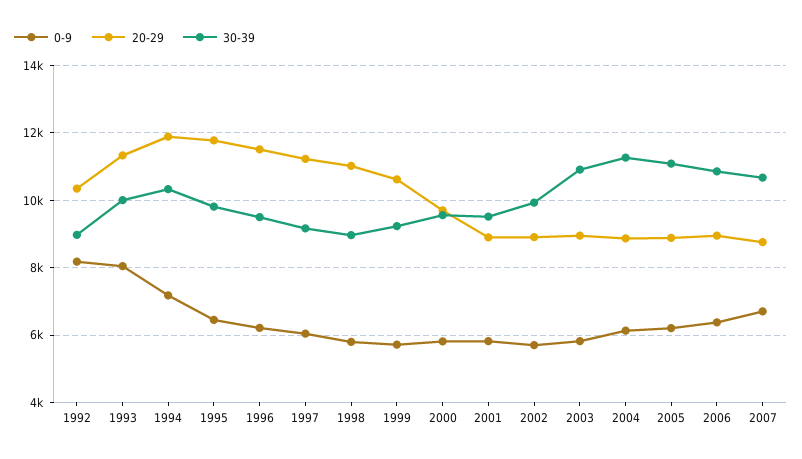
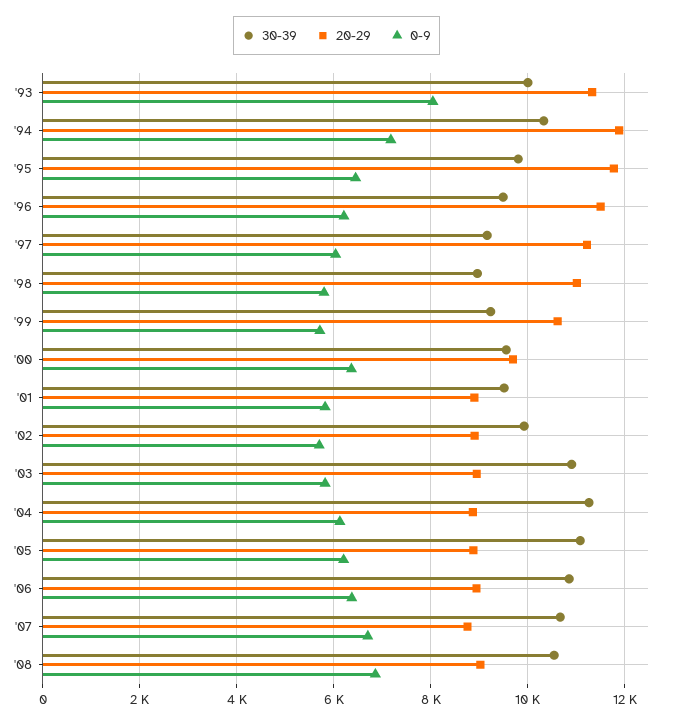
0-9, 1992: 8200 -> none
20-29, 1992: 10400 -> none
30-39, 1992: 9000 -> none
0-9, 2000: 5800 -> 6400
30-39, '08: none -> 10600
20-29, '08: none -> 9000
0-9, '08: none -> 6800

